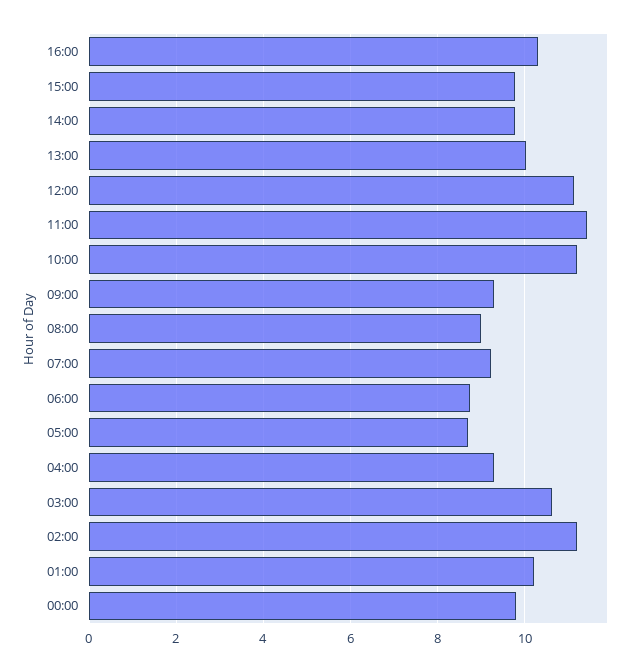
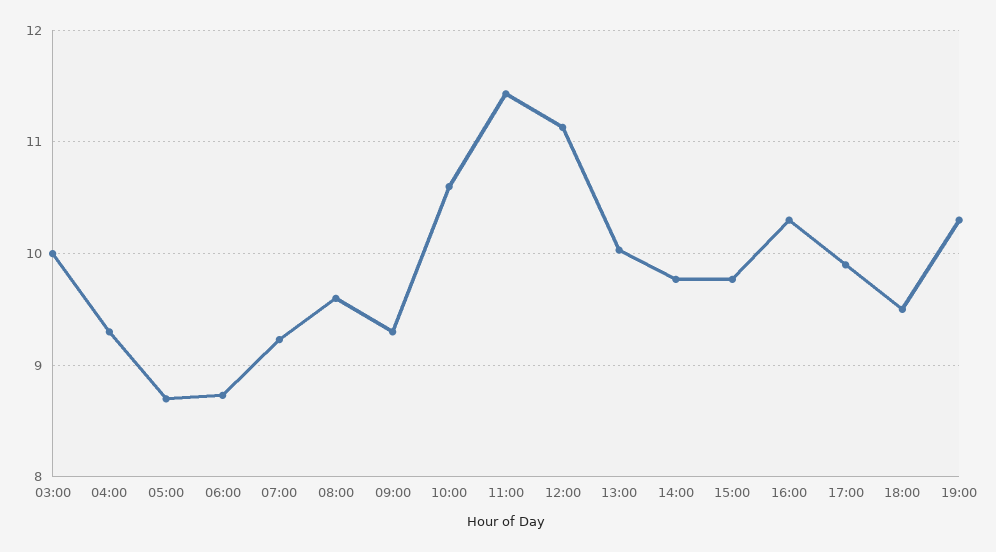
10:00: 11.2 -> 10.6
08:00: 9 -> 9.6
03:00: 10.6 -> 10
02:00: 11.2 -> none
01:00: 10.2 -> none
00:00: 9.8 -> none
17:00: none -> 9.9
18:00: none -> 9.5
19:00: none -> 10.3

